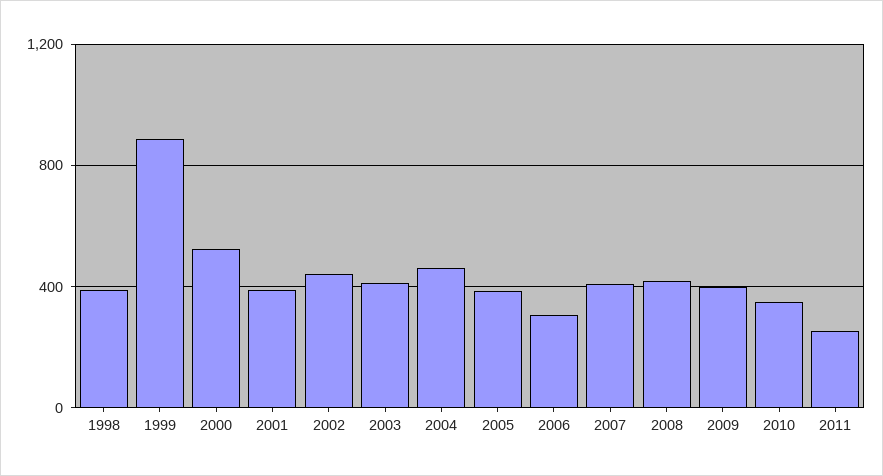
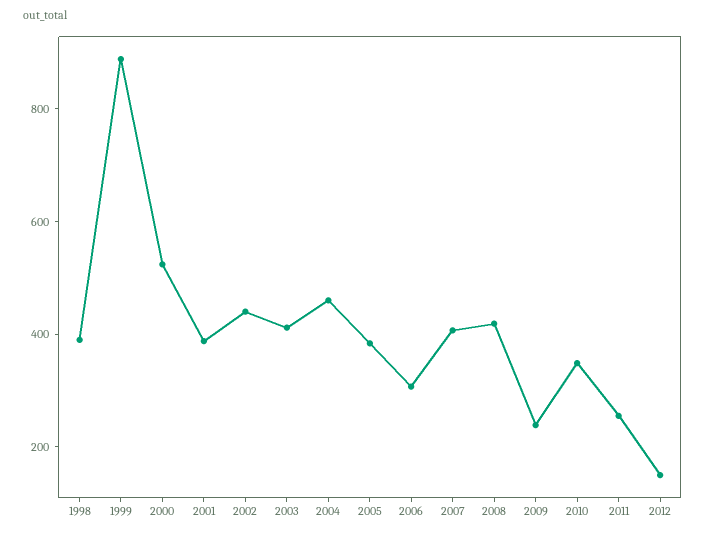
2009: 400 -> 250
2012: none -> 150

